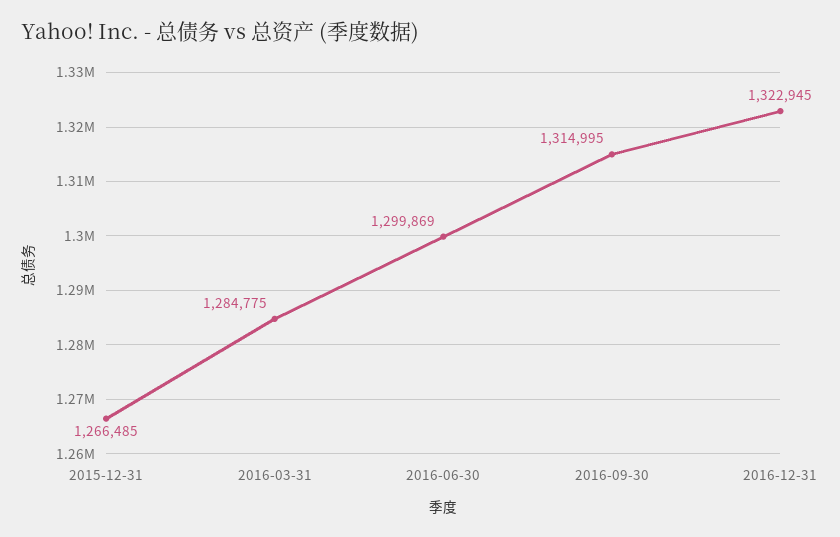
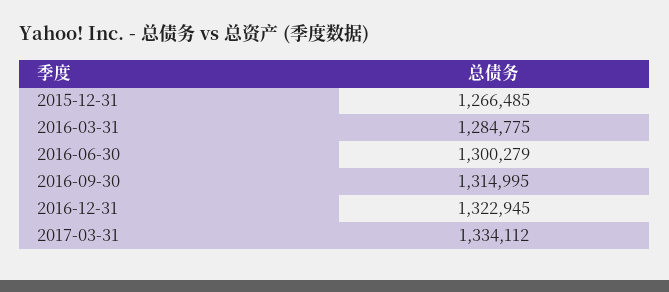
2016-06-30: 1299869 -> 1300279
2017-03-31: none -> 1334112

